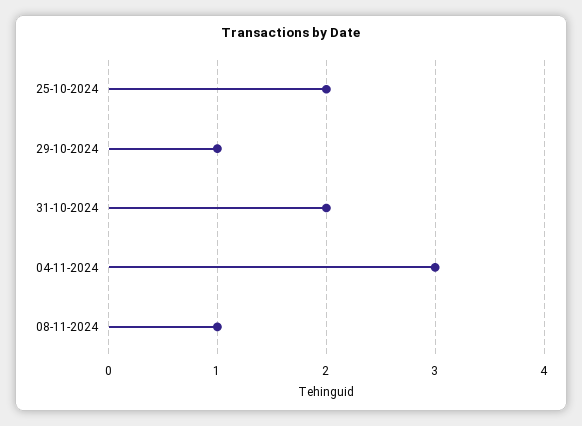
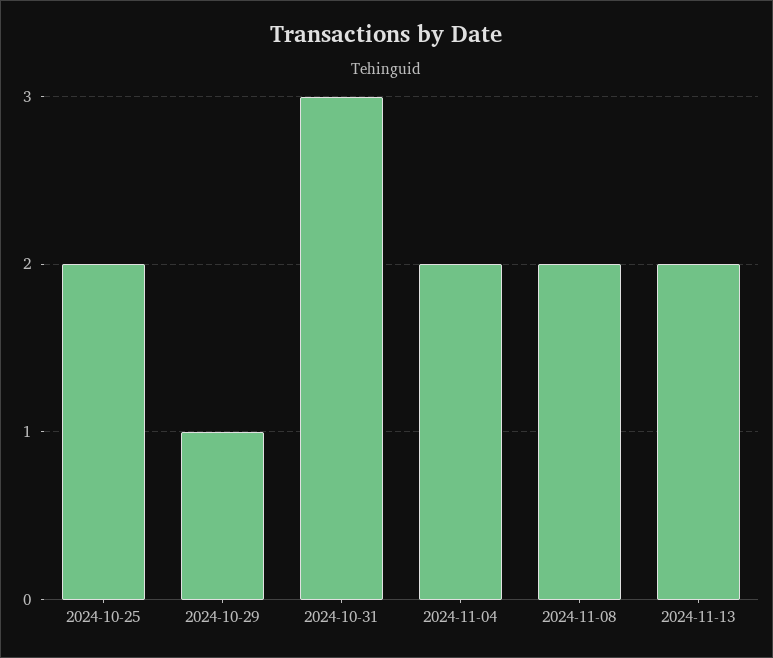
31-10-2024: 2 -> 3
04-11-2024: 3 -> 2
08-11-2024: 1 -> 2
2024-11-13: none -> 2

